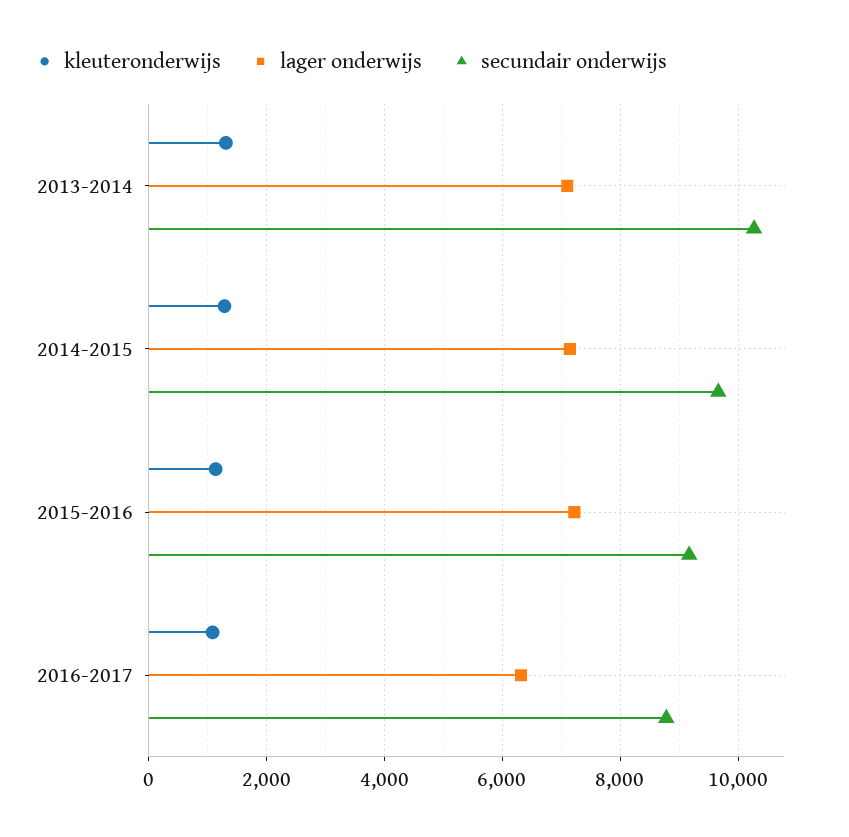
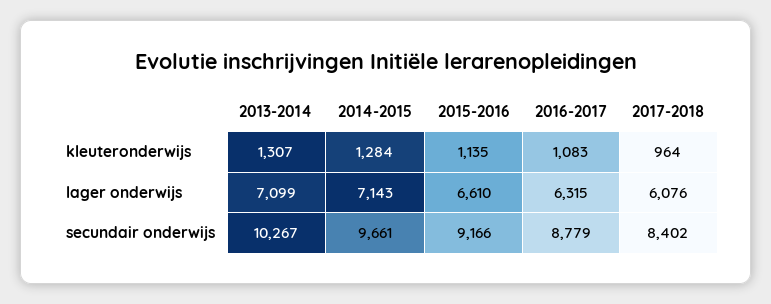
lager onderwijs, 2015-2016: 7200 -> 6610
kleuteronderwijs, 2017-2018: none -> 964
lager onderwijs, 2017-2018: none -> 6076
secundair onderwijs, 2017-2018: none -> 8402

